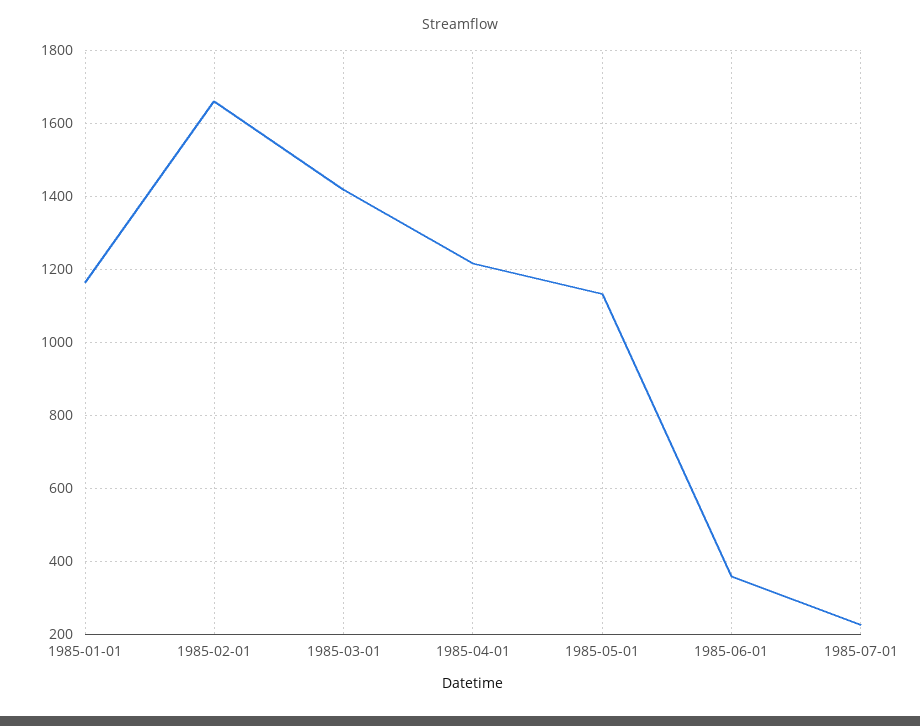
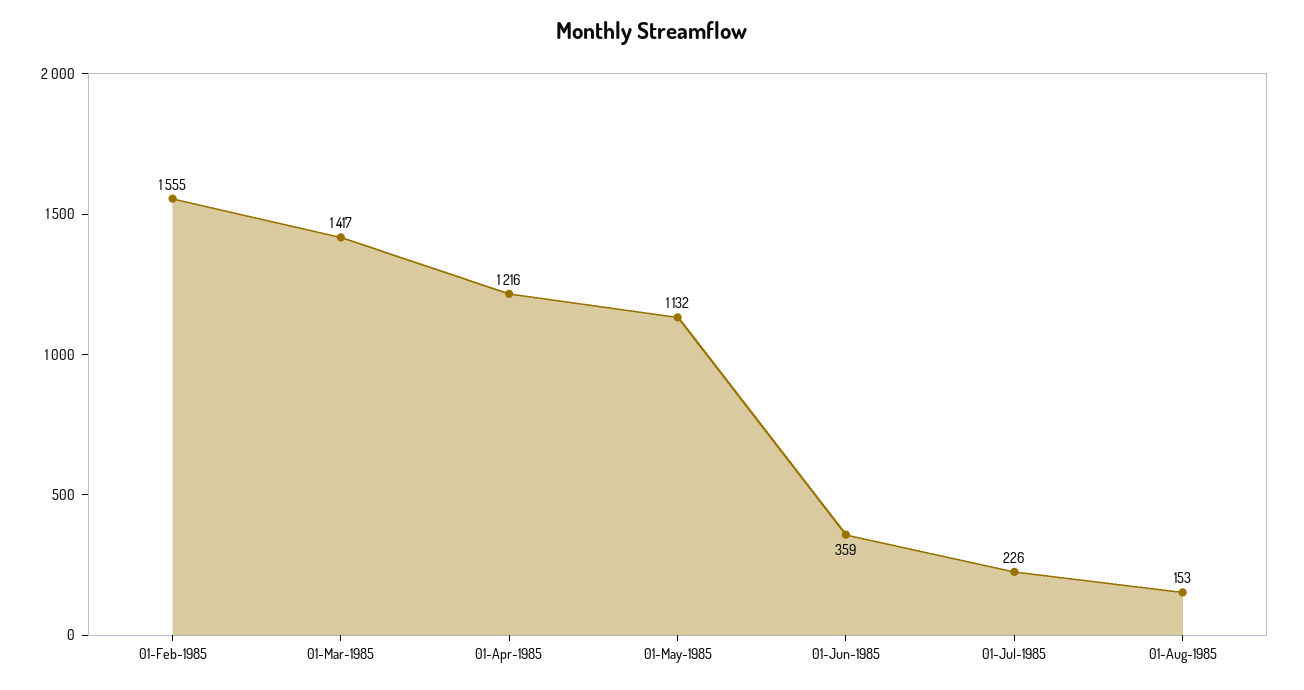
1985-01-01: 1160 -> none
1985-02-01: 1660 -> 1555
01-Aug-1985: none -> 153

